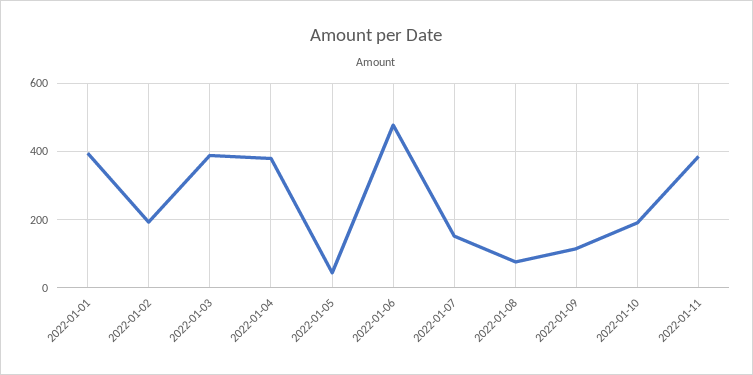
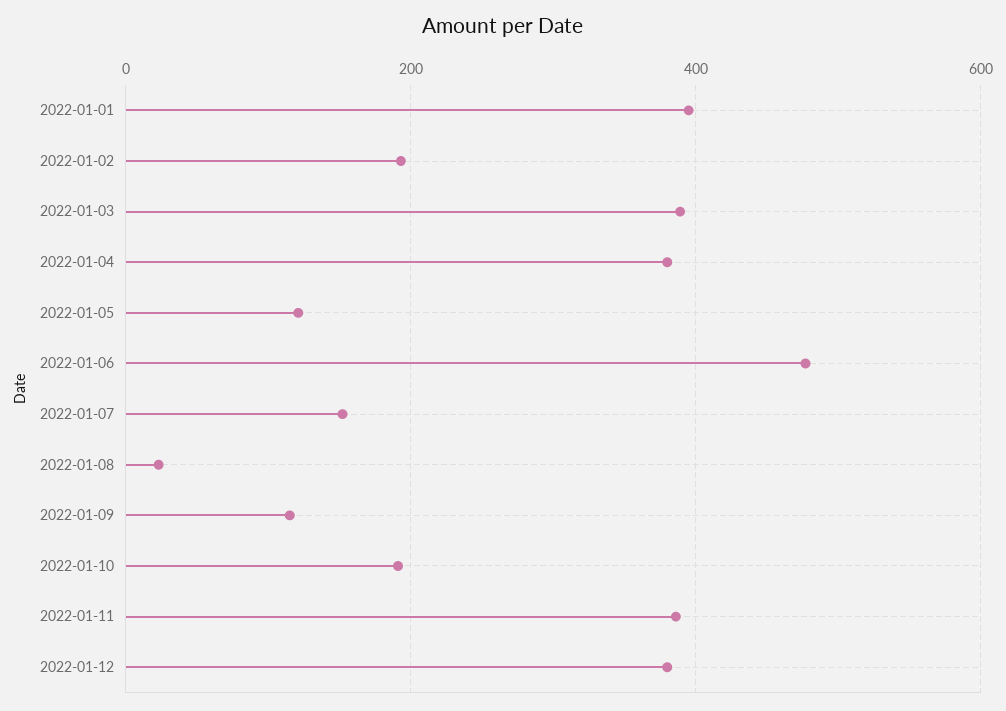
2022-01-05: 40 -> 120
2022-01-08: 80 -> 20
2022-01-12: none -> 380

